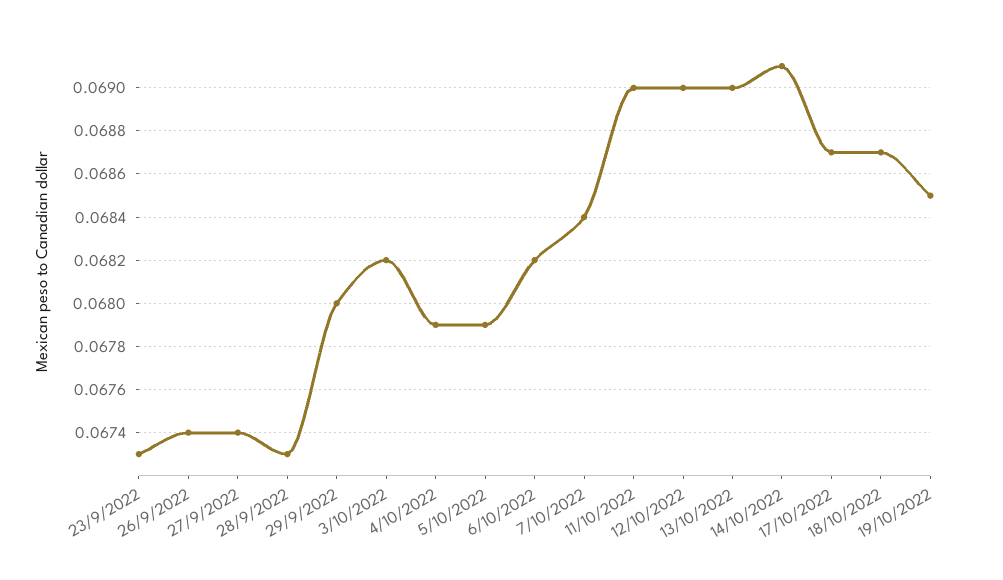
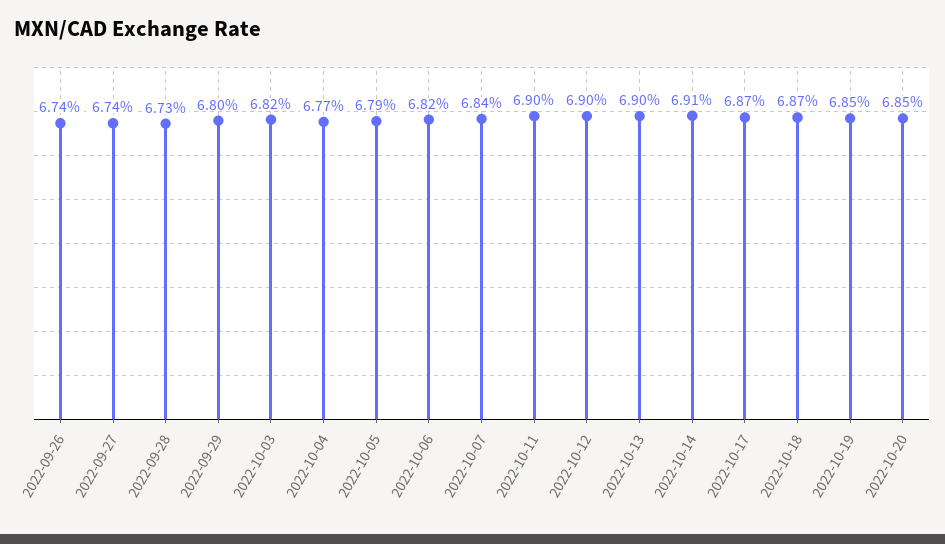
23/9/2022: 0.0673 -> none
4/10/2022: 0.0679 -> 0.0677
2022-10-20: none -> 0.0685

